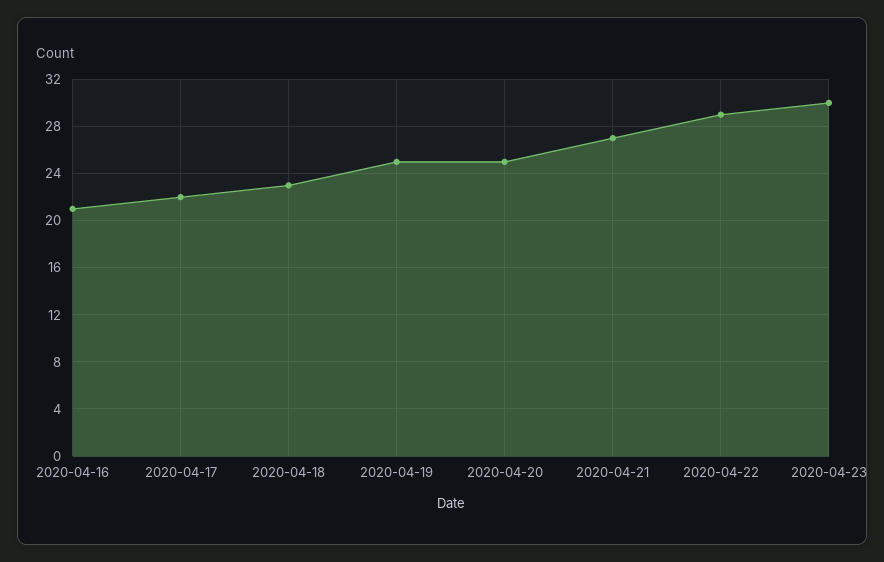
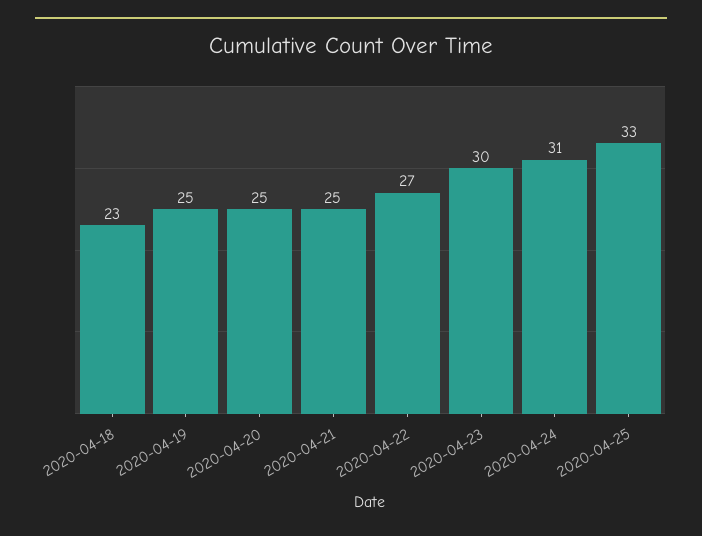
2020-04-16: 21 -> none
2020-04-17: 22 -> none
2020-04-21: 27 -> 25
2020-04-22: 29 -> 27
2020-04-24: none -> 31
2020-04-25: none -> 33

